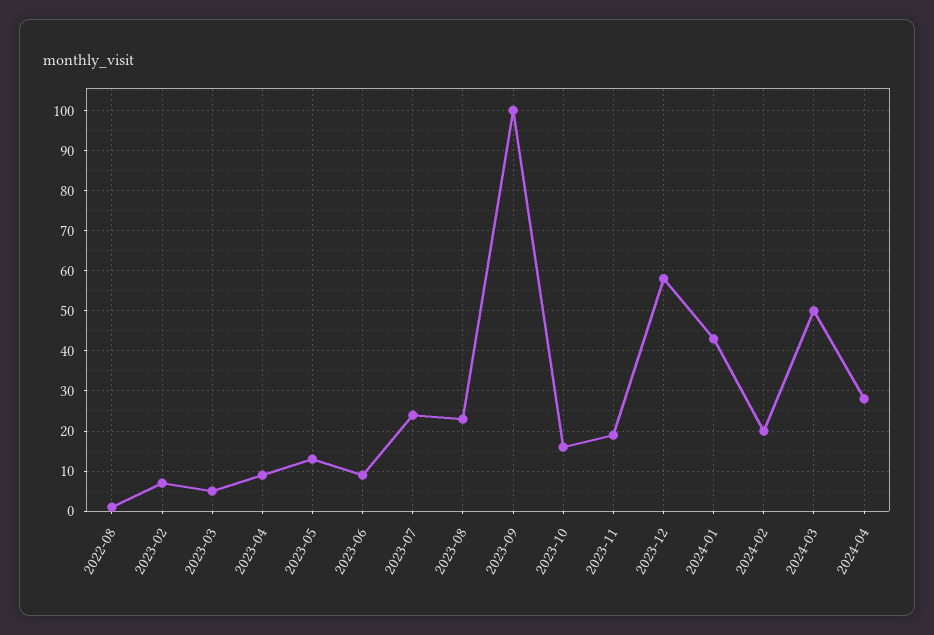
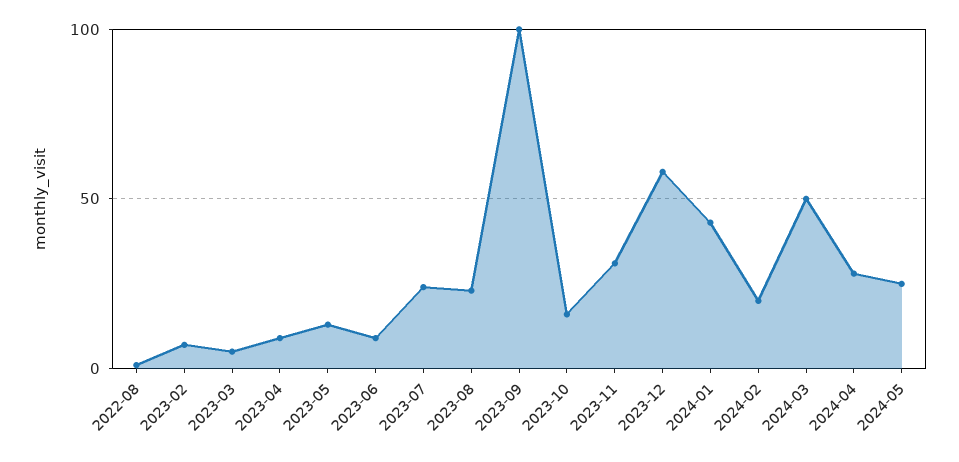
2023-11: 20 -> 30
2024-05: none -> 25

